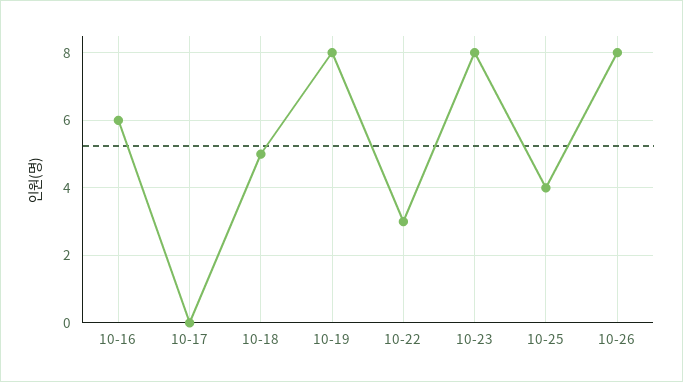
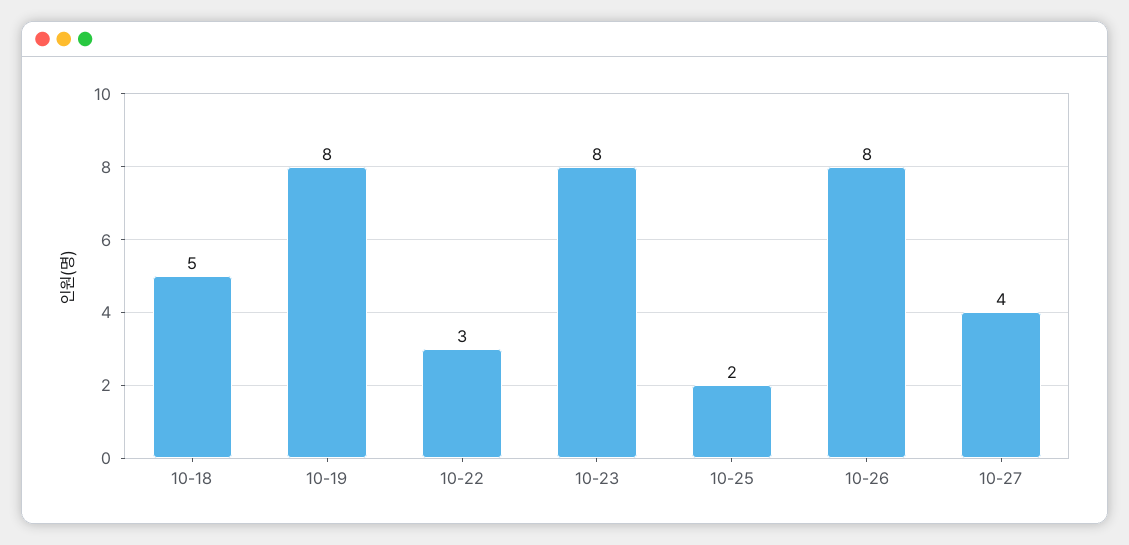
10-16: 6 -> none
10-17: 0 -> none
10-25: 4 -> 2
10-27: none -> 4

